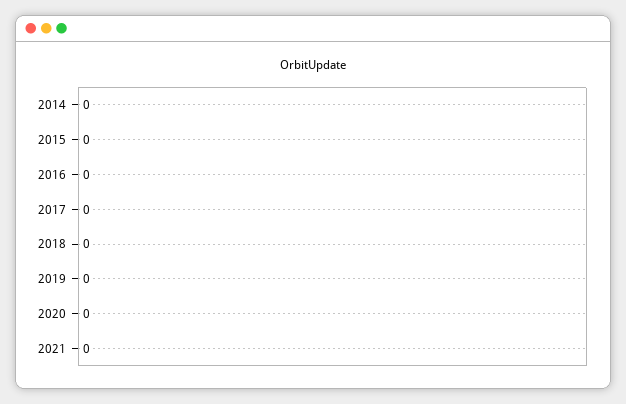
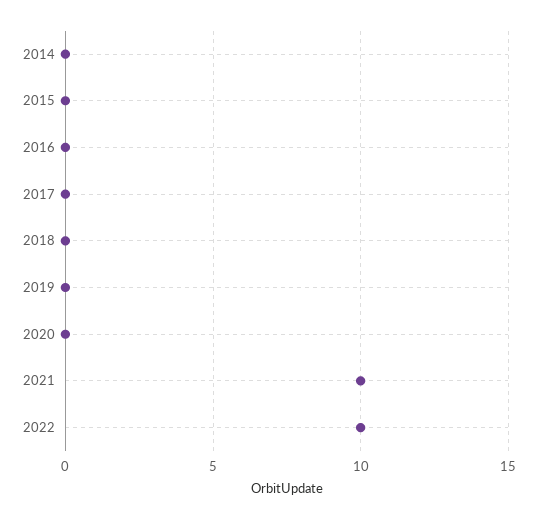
2021: 0 -> 10
2022: none -> 10

